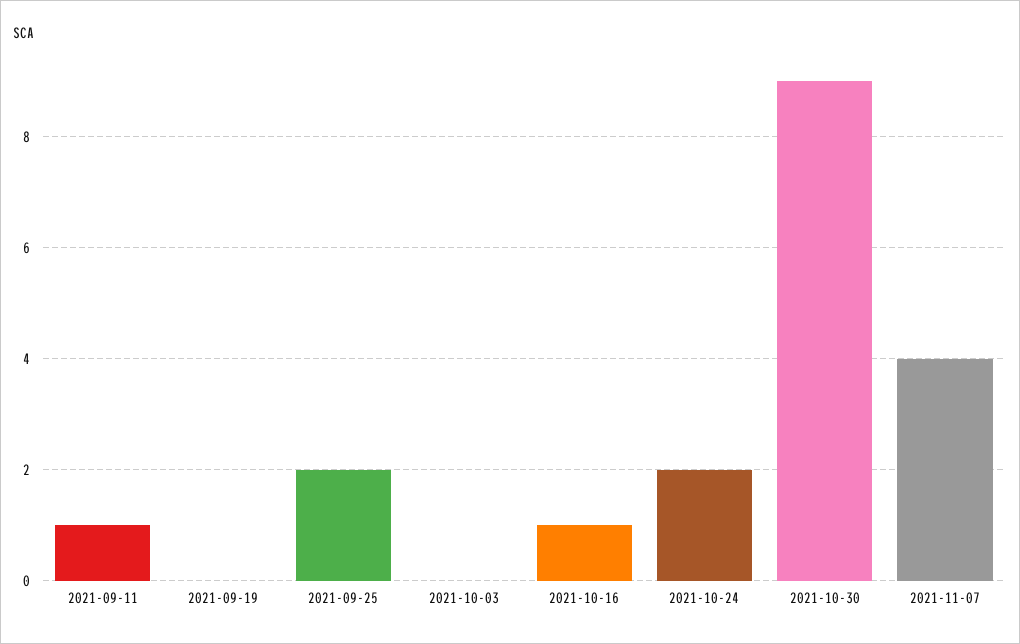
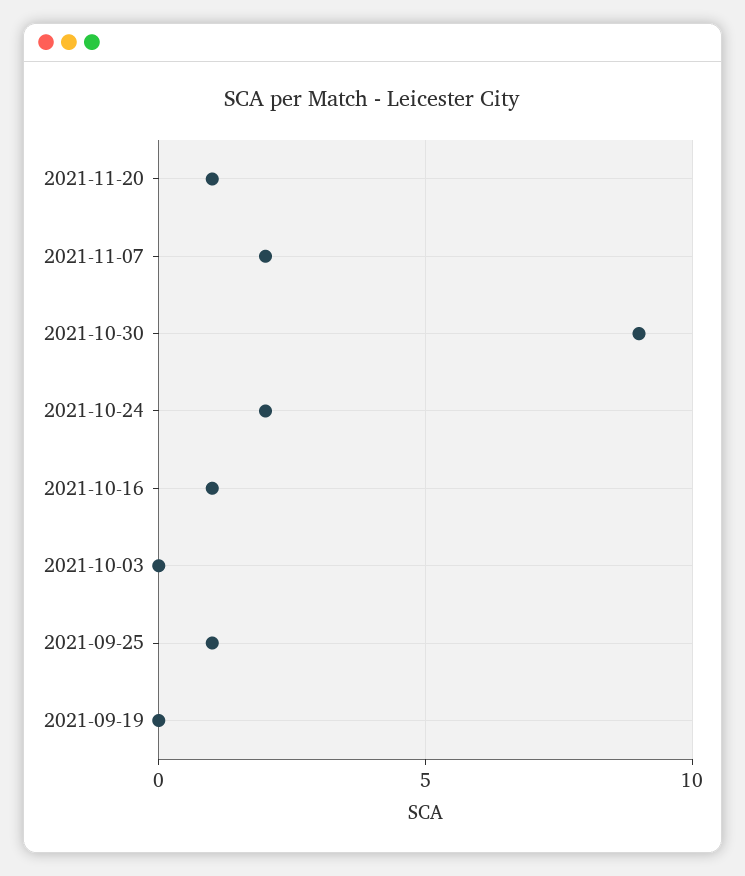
2021-09-11: 1 -> none
2021-09-25: 2 -> 1
2021-11-07: 4 -> 2
2021-11-20: none -> 1

